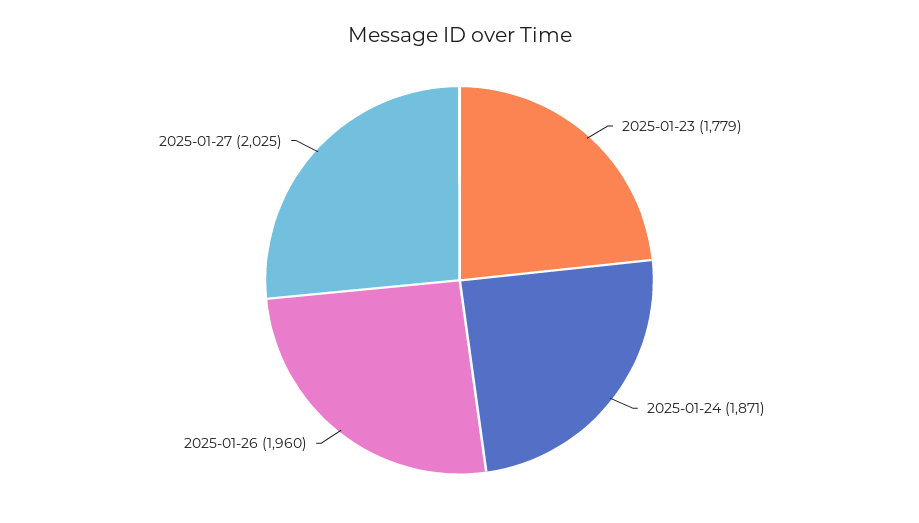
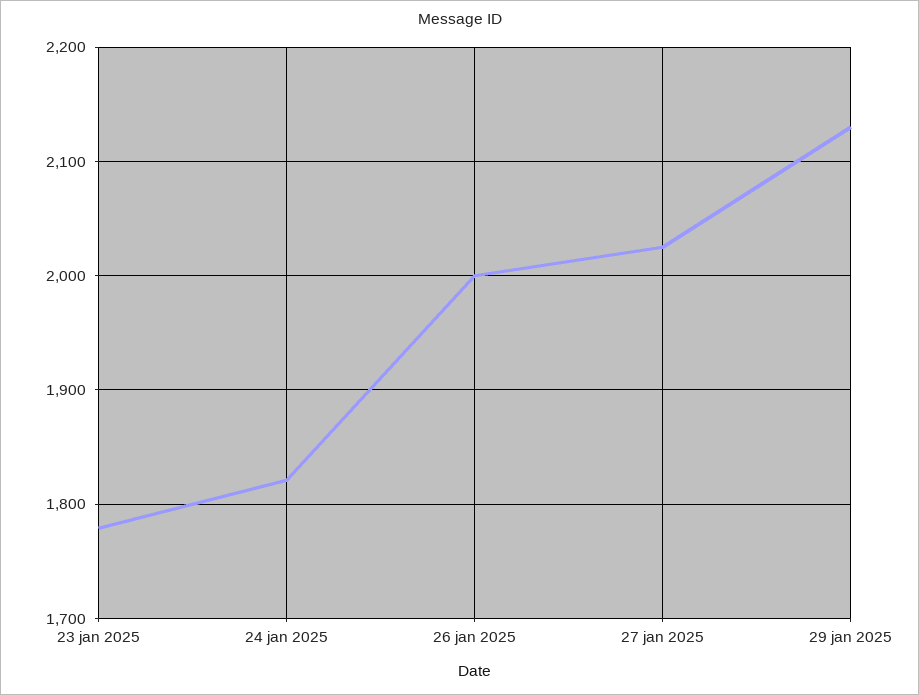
2025-01-24: 1871 -> 1820
2025-01-26: 1960 -> 2000
29 jan 2025: none -> 2130

